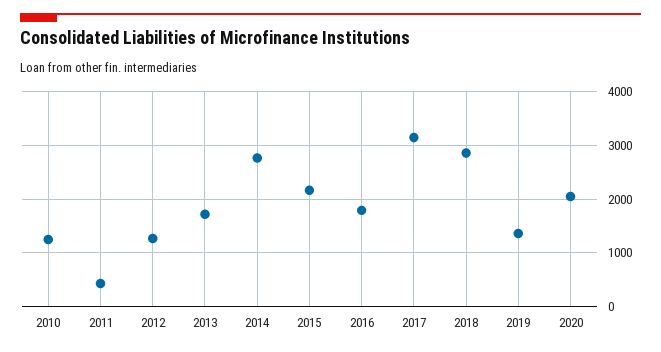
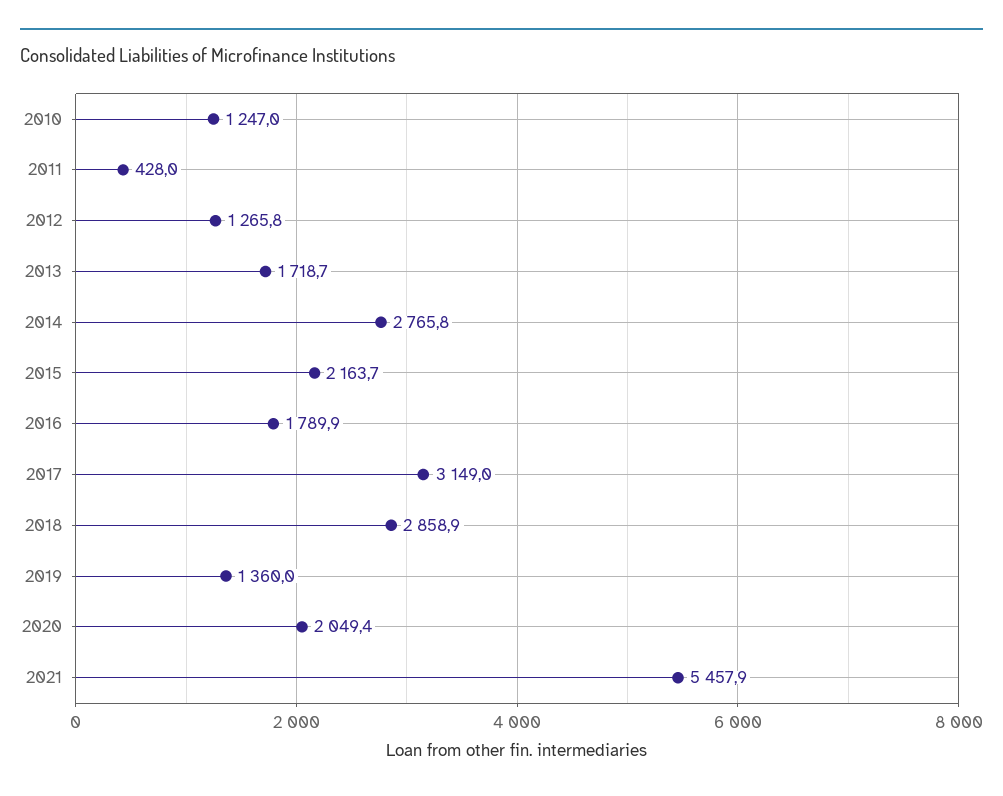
2021: none -> 5457.9

